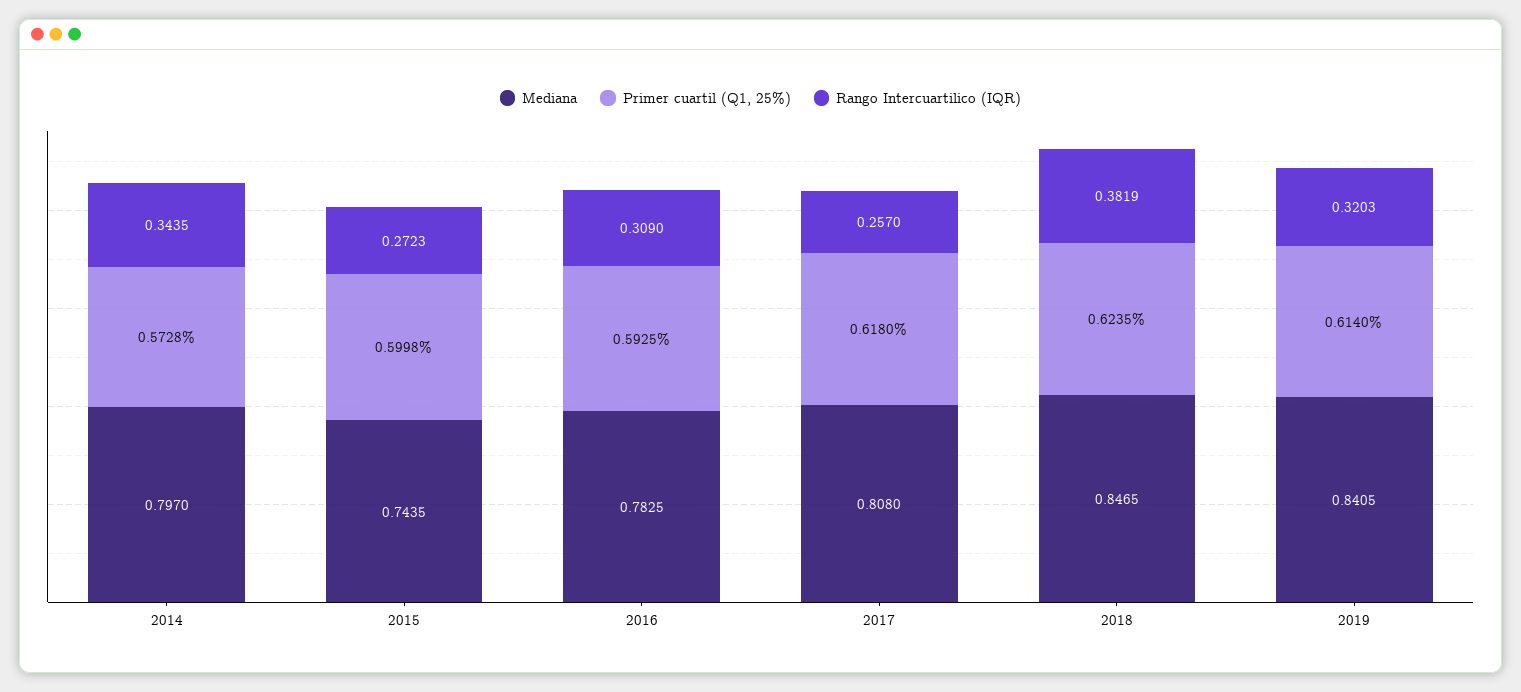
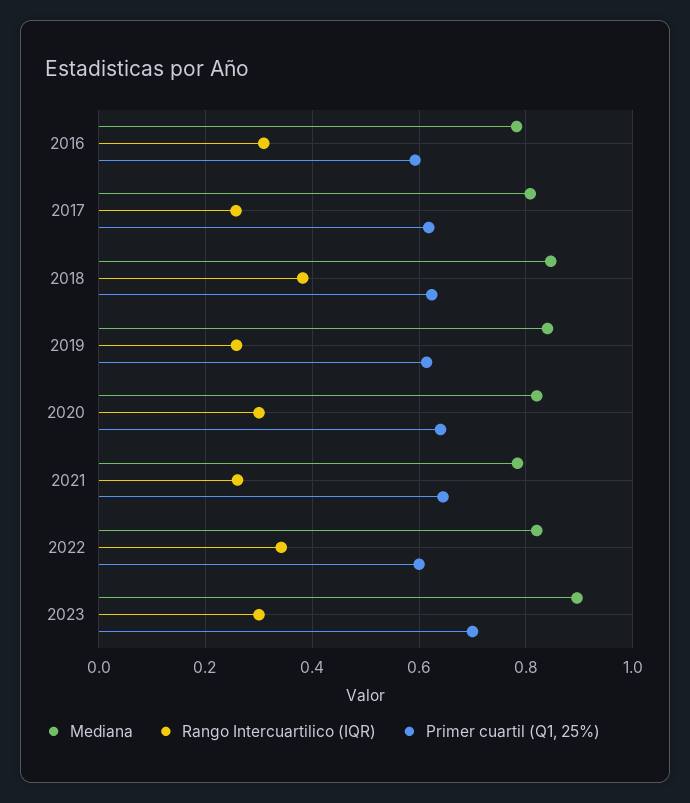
Mediana, 2014: 0.797 -> none
Primer cuartil (Q1, 25%), 2014: 0.5728 -> none
Rango Intercuartilico (IQR), 2014: 0.3435 -> none
Mediana, 2015: 0.7435 -> none
Primer cuartil (Q1, 25%), 2015: 0.5998 -> none
Rango Intercuartilico (IQR), 2015: 0.2723 -> none
Rango Intercuartilico (IQR), 2019: 0.3203 -> 0.26
Mediana, 2020: none -> 0.82
Rango Intercuartilico (IQR), 2020: none -> 0.3
Primer cuartil (Q1, 25%), 2020: none -> 0.64
Mediana, 2021: none -> 0.78
Rango Intercuartilico (IQR), 2021: none -> 0.26
Primer cuartil (Q1, 25%), 2021: none -> 0.64
Mediana, 2022: none -> 0.82
Rango Intercuartilico (IQR), 2022: none -> 0.34
Primer cuartil (Q1, 25%), 2022: none -> 0.6
Mediana, 2023: none -> 0.9
Rango Intercuartilico (IQR), 2023: none -> 0.3
Primer cuartil (Q1, 25%), 2023: none -> 0.7

